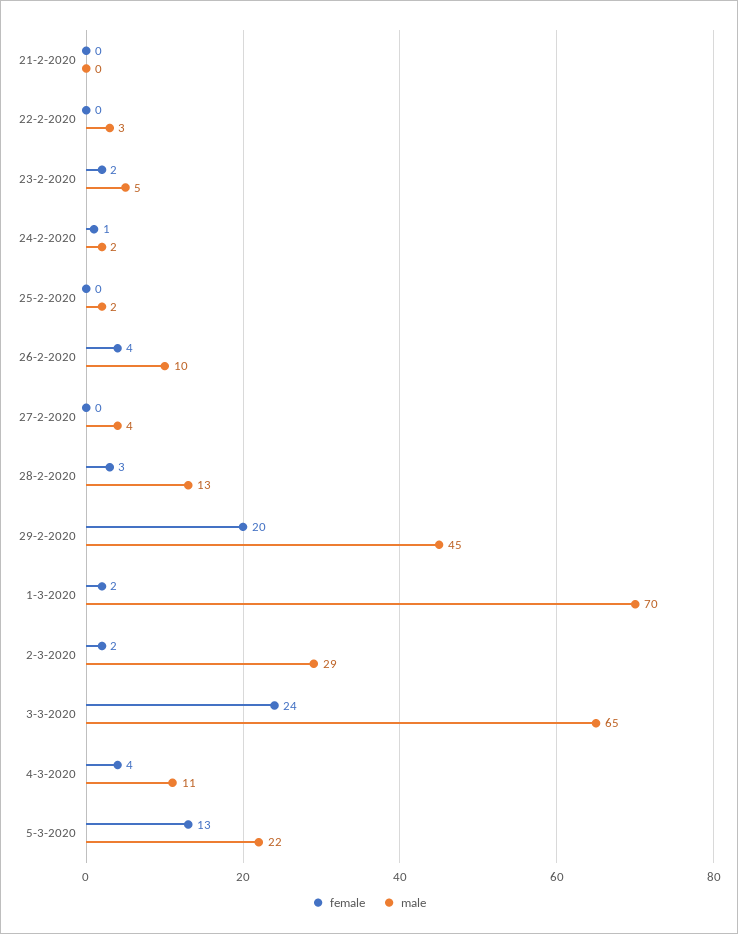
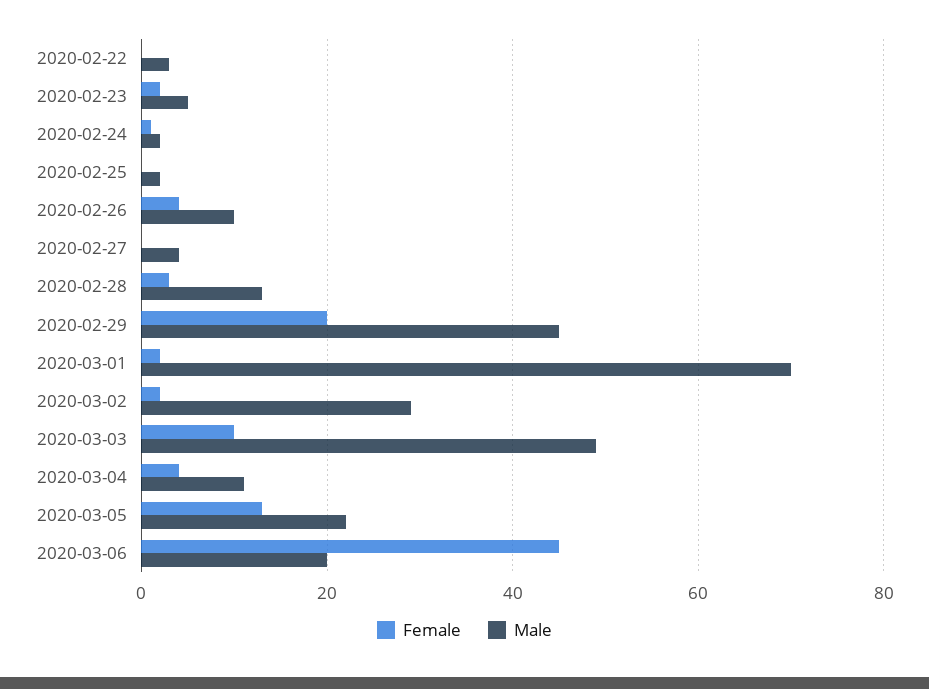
female, 21-2-2020: 0 -> none
male, 21-2-2020: 0 -> none
female, 3-3-2020: 24 -> 10
male, 3-3-2020: 65 -> 50
female, 2020-03-06: none -> 45
male, 2020-03-06: none -> 20

